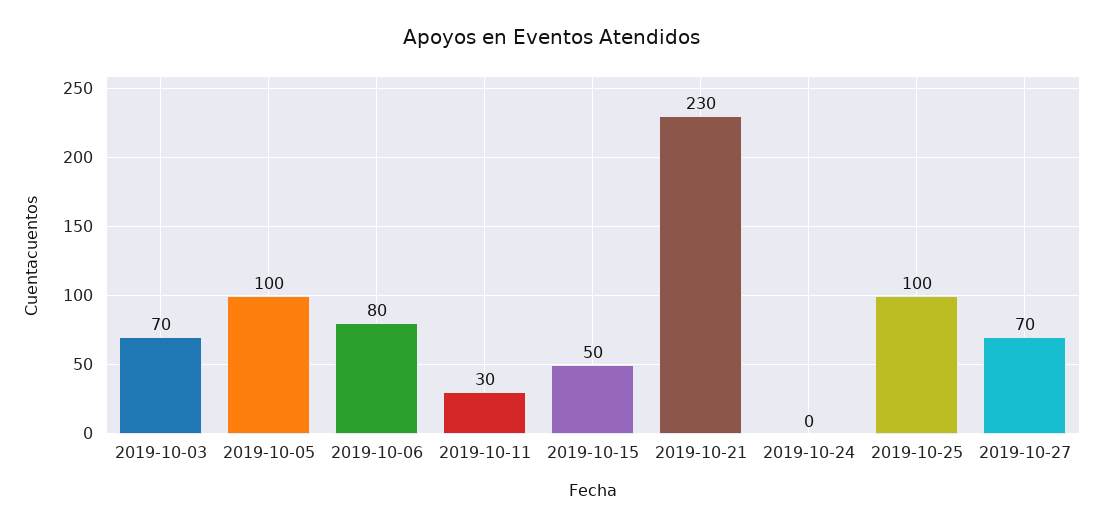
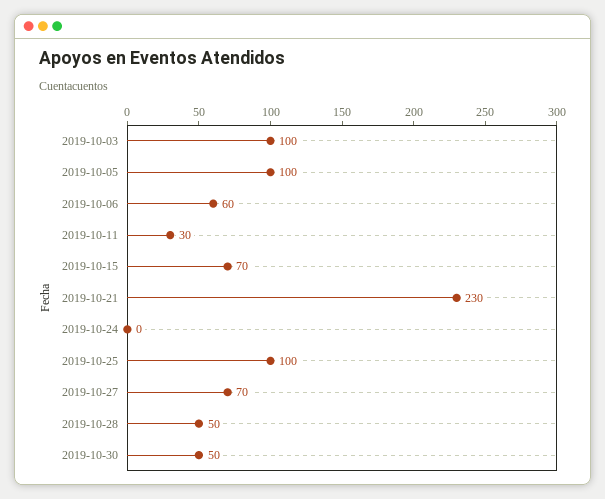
2019-10-03: 70 -> 100
2019-10-06: 80 -> 60
2019-10-15: 50 -> 70
2019-10-28: none -> 50
2019-10-30: none -> 50

